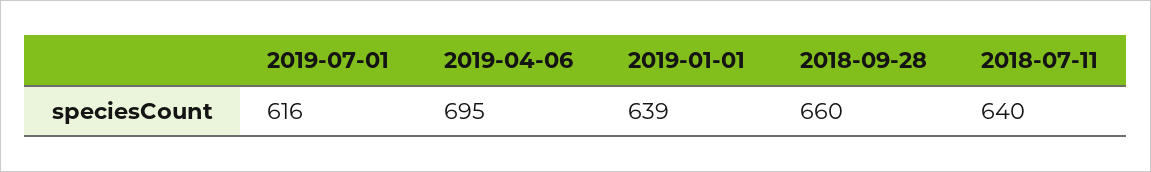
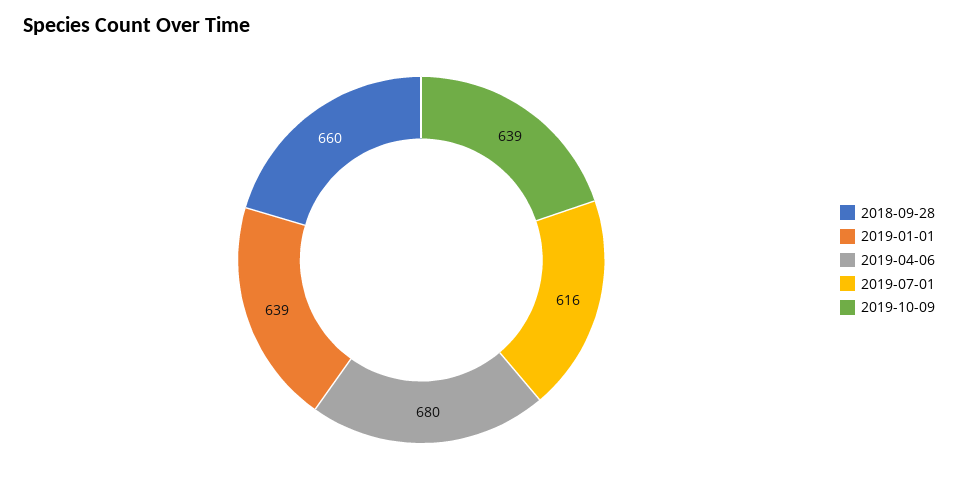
2019-04-06: 695 -> 680
2018-07-11: 640 -> none
2019-10-09: none -> 639

